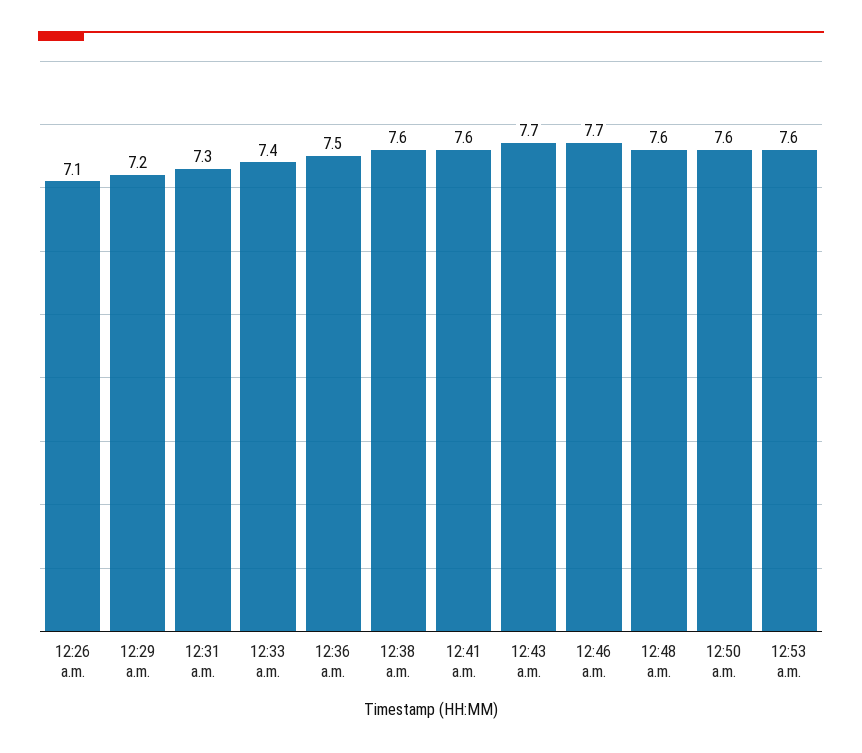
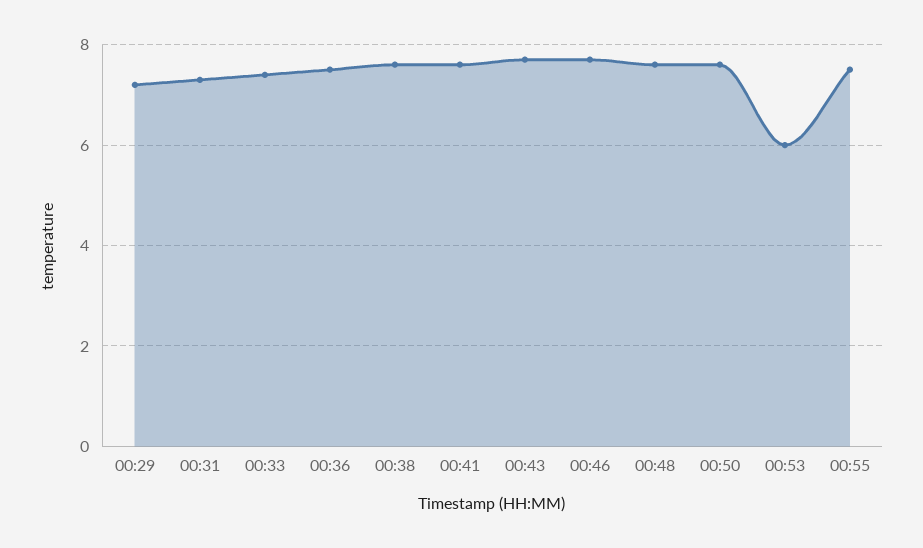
12:26 a.m.: 7.1 -> none
12:53 a.m.: 7.6 -> 6
00:55: none -> 7.5

